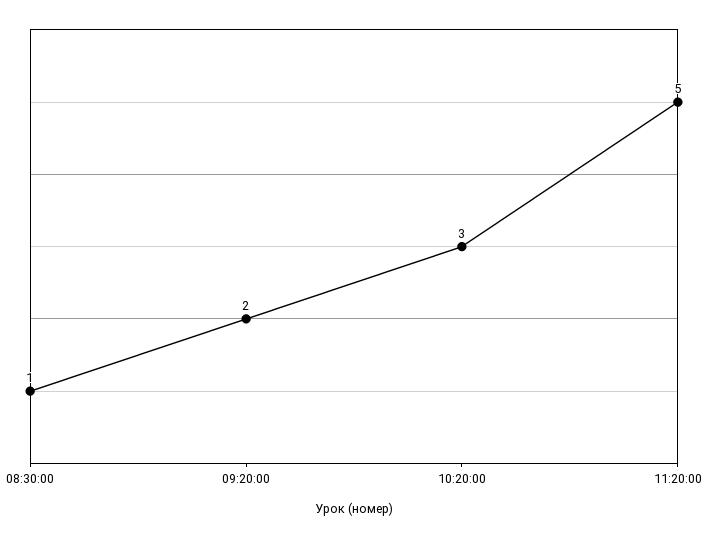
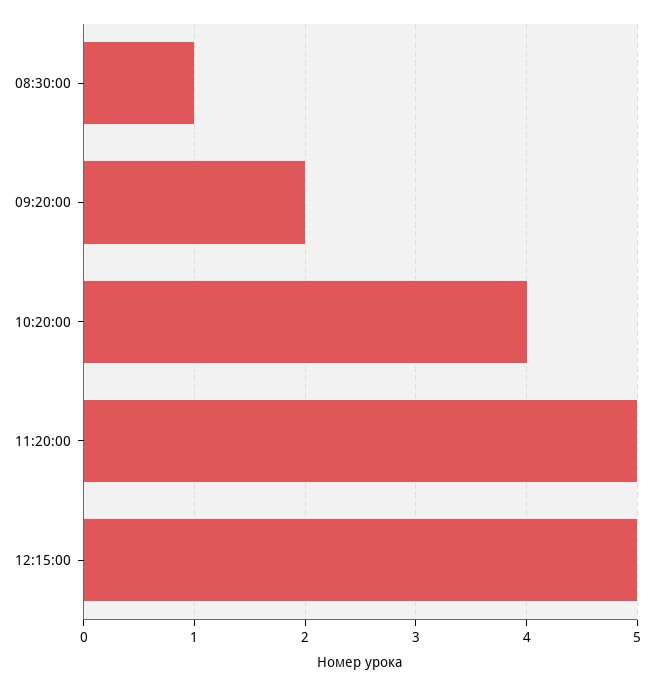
10:20:00: 3 -> 4
12:15:00: none -> 5

